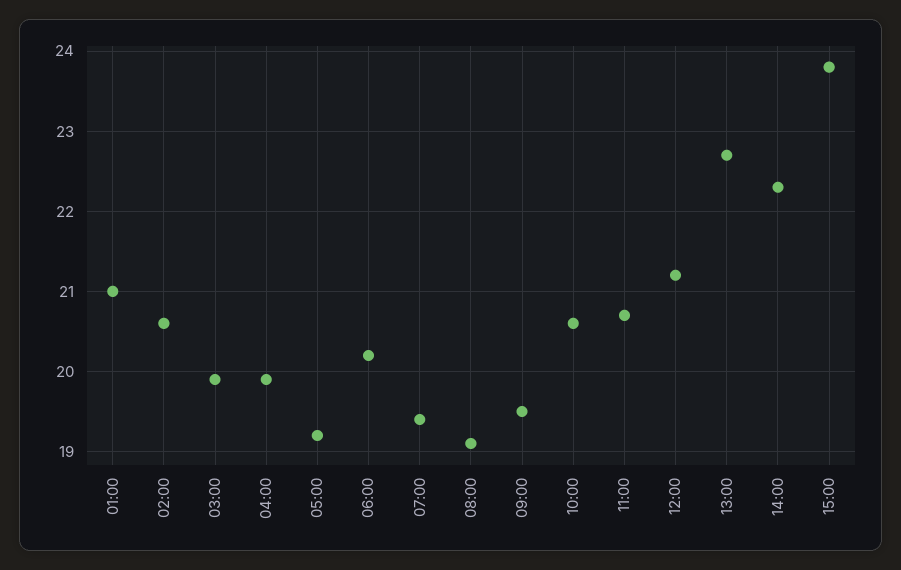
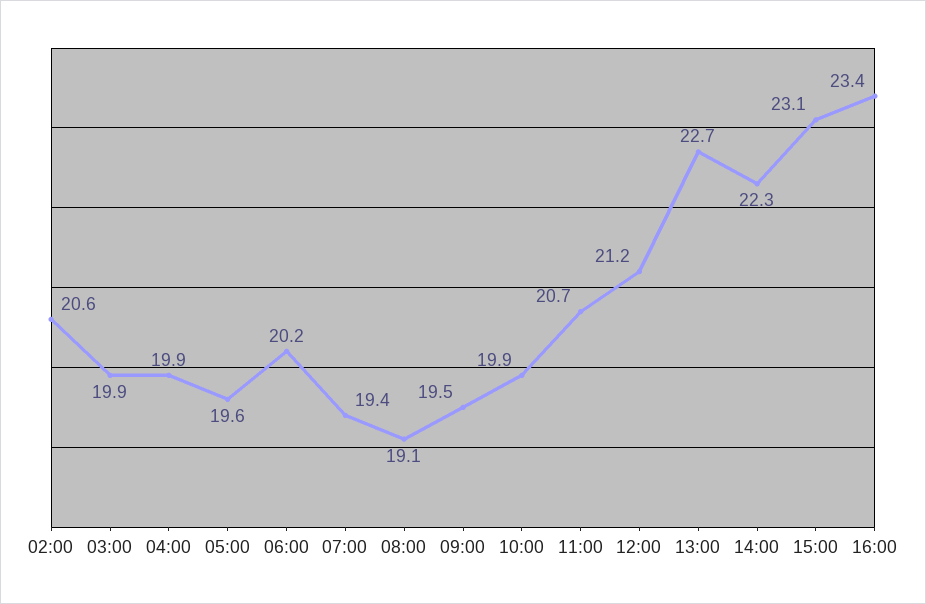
01:00: 21 -> none
05:00: 19.2 -> 19.6
10:00: 20.6 -> 19.9
15:00: 23.8 -> 23.1
16:00: none -> 23.4

